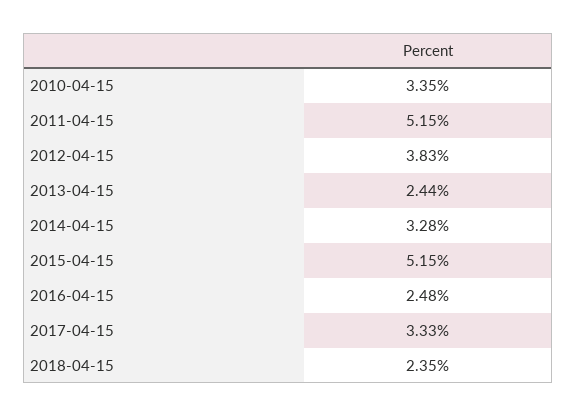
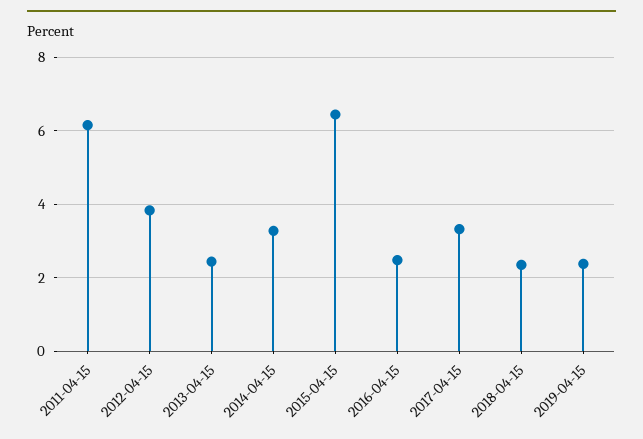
2010-04-15: 3.35 -> none
2011-04-15: 5.15 -> 6.2
2015-04-15: 5.15 -> 6.4
2019-04-15: none -> 2.4

